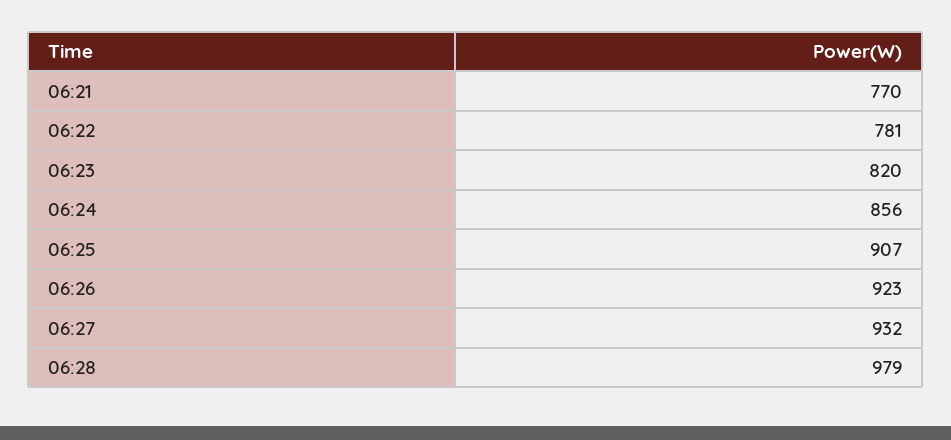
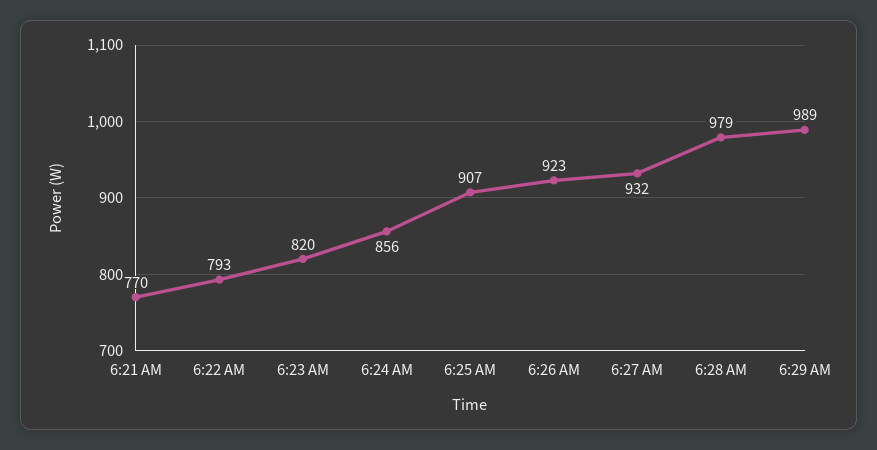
06:22: 781 -> 793
6:29 AM: none -> 989

